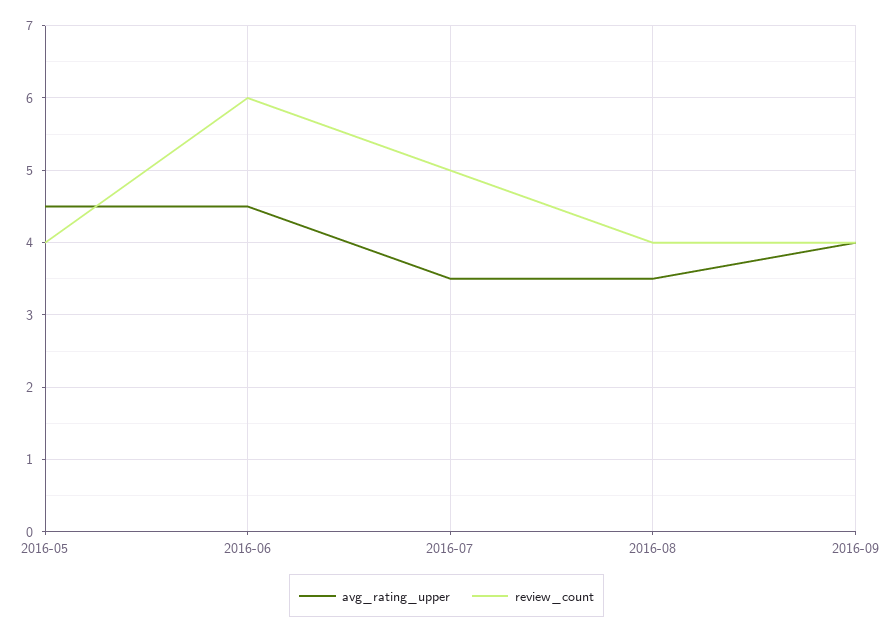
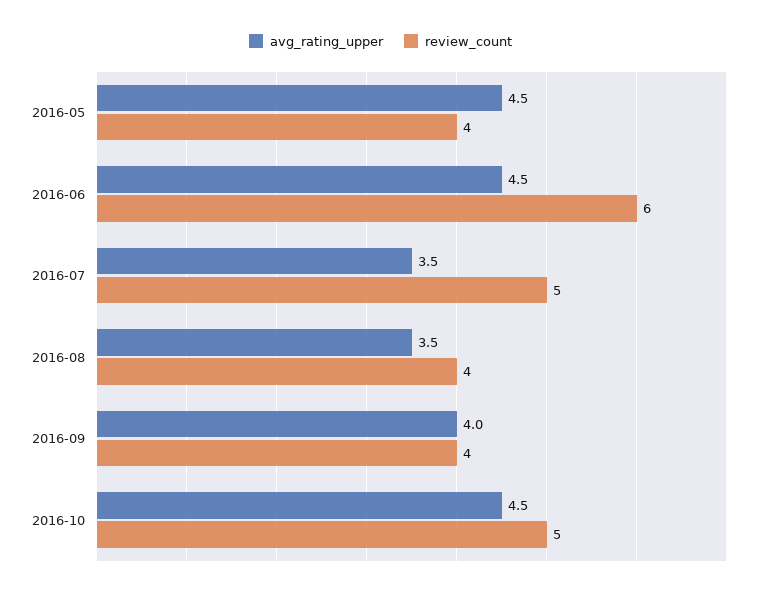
avg_rating_upper, 2016-10: none -> 4.5
review_count, 2016-10: none -> 5

